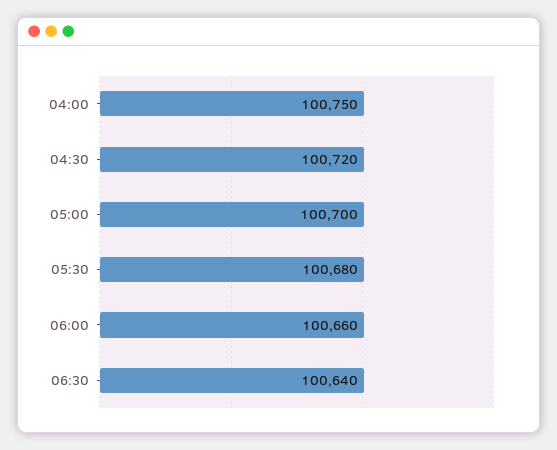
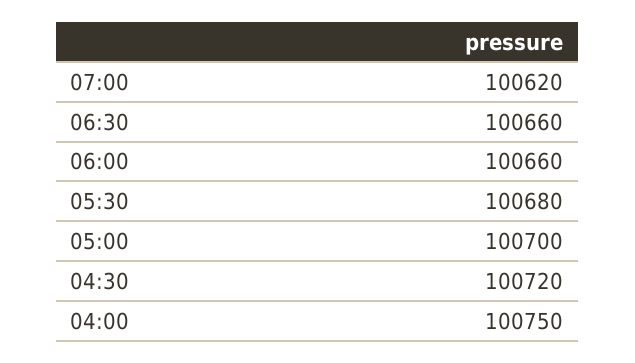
06:30: 100640 -> 100660
07:00: none -> 100620

